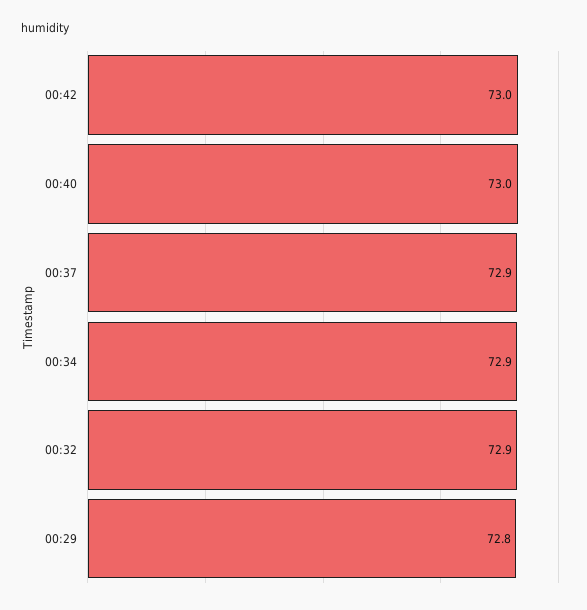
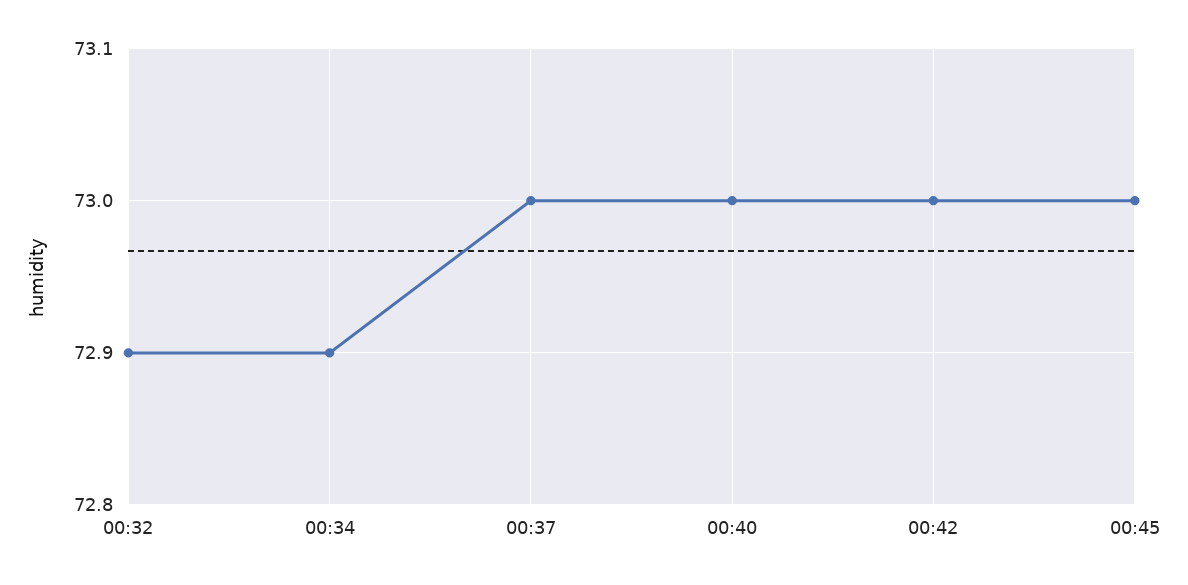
00:37: 72.9 -> 73
00:29: 72.8 -> none
00:45: none -> 73

